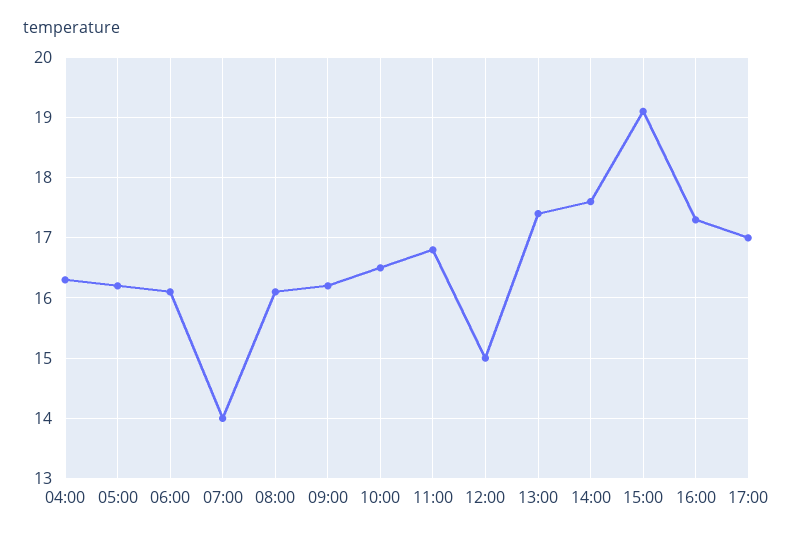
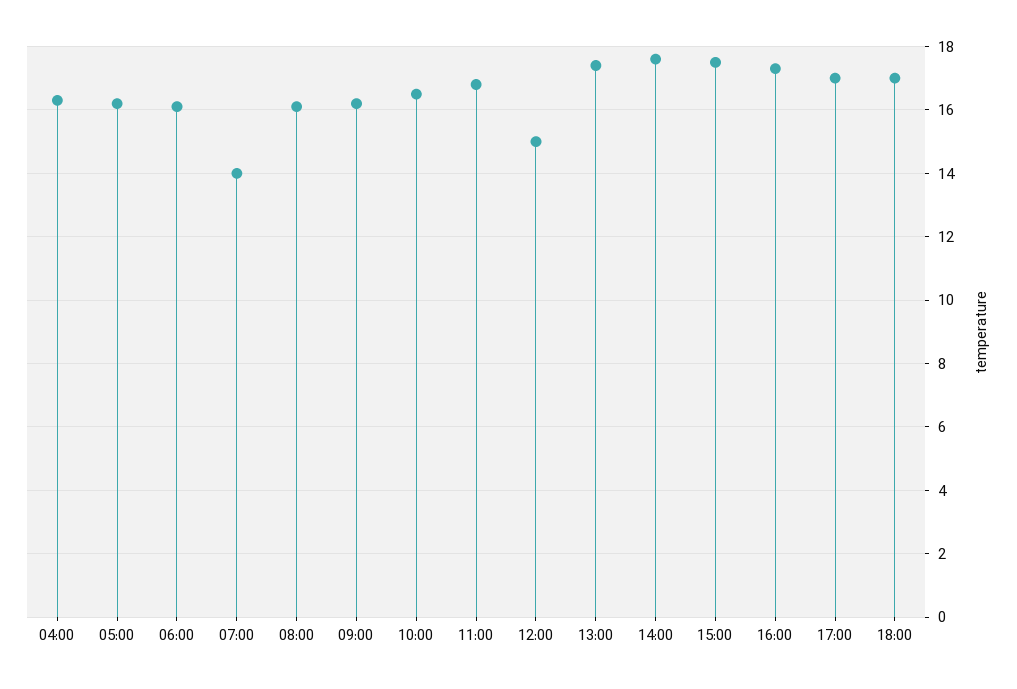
15:00: 19.1 -> 17.5
18:00: none -> 17

